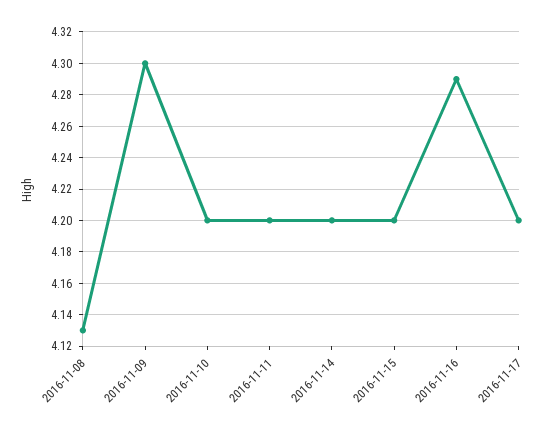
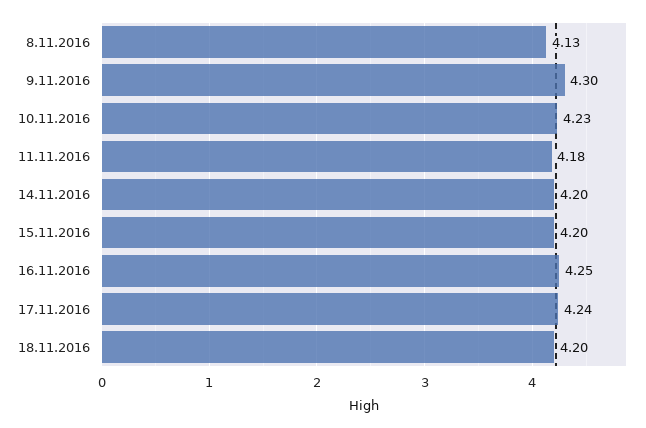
2016-11-10: 4.2 -> 4.23
2016-11-11: 4.2 -> 4.18
2016-11-16: 4.29 -> 4.25
2016-11-17: 4.2 -> 4.24
18.11.2016: none -> 4.2

